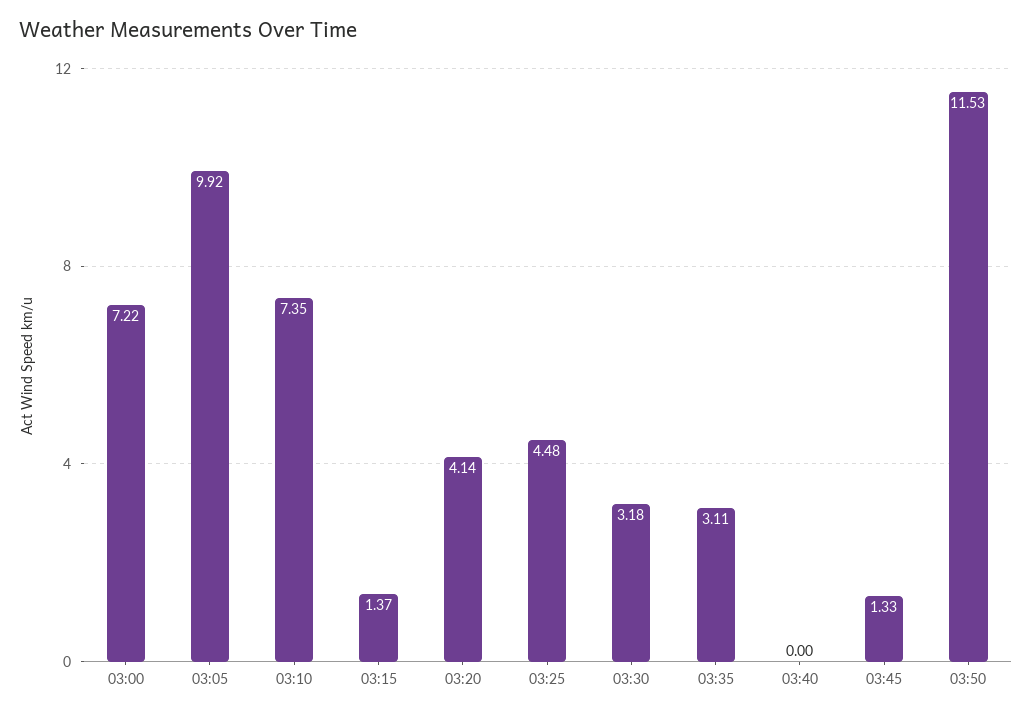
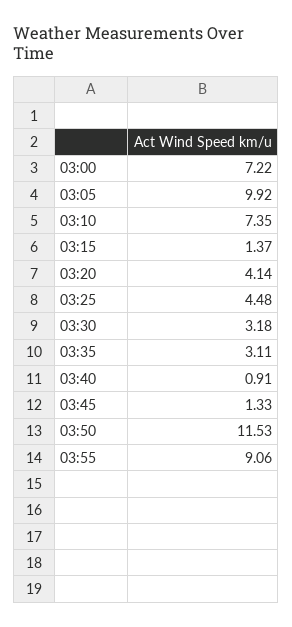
03:40: 0 -> 0.91
03:55: none -> 9.06

